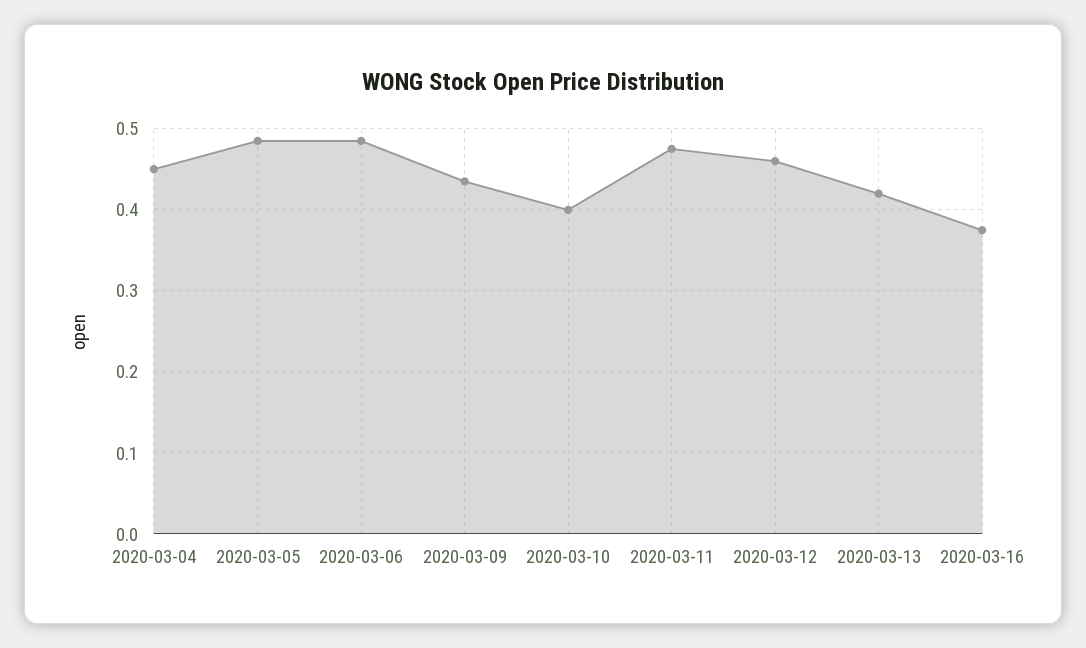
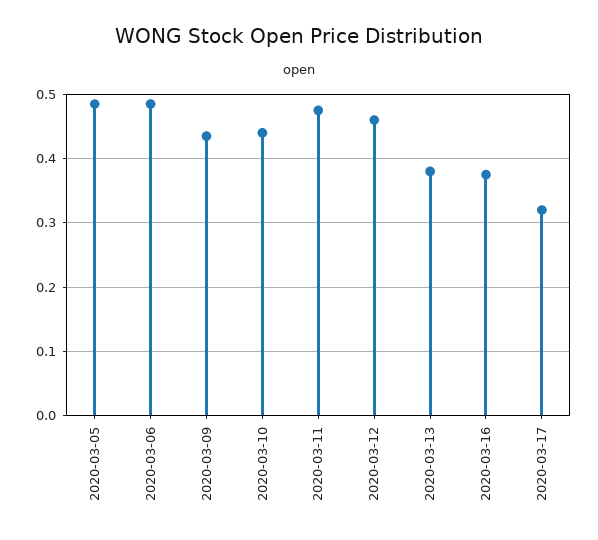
2020-03-04: 0.45 -> none
2020-03-10: 0.4 -> 0.44
2020-03-13: 0.42 -> 0.38
2020-03-17: none -> 0.32

